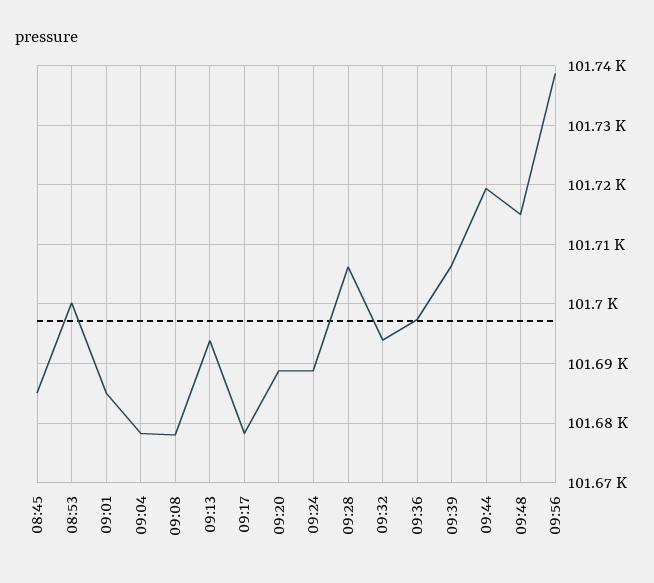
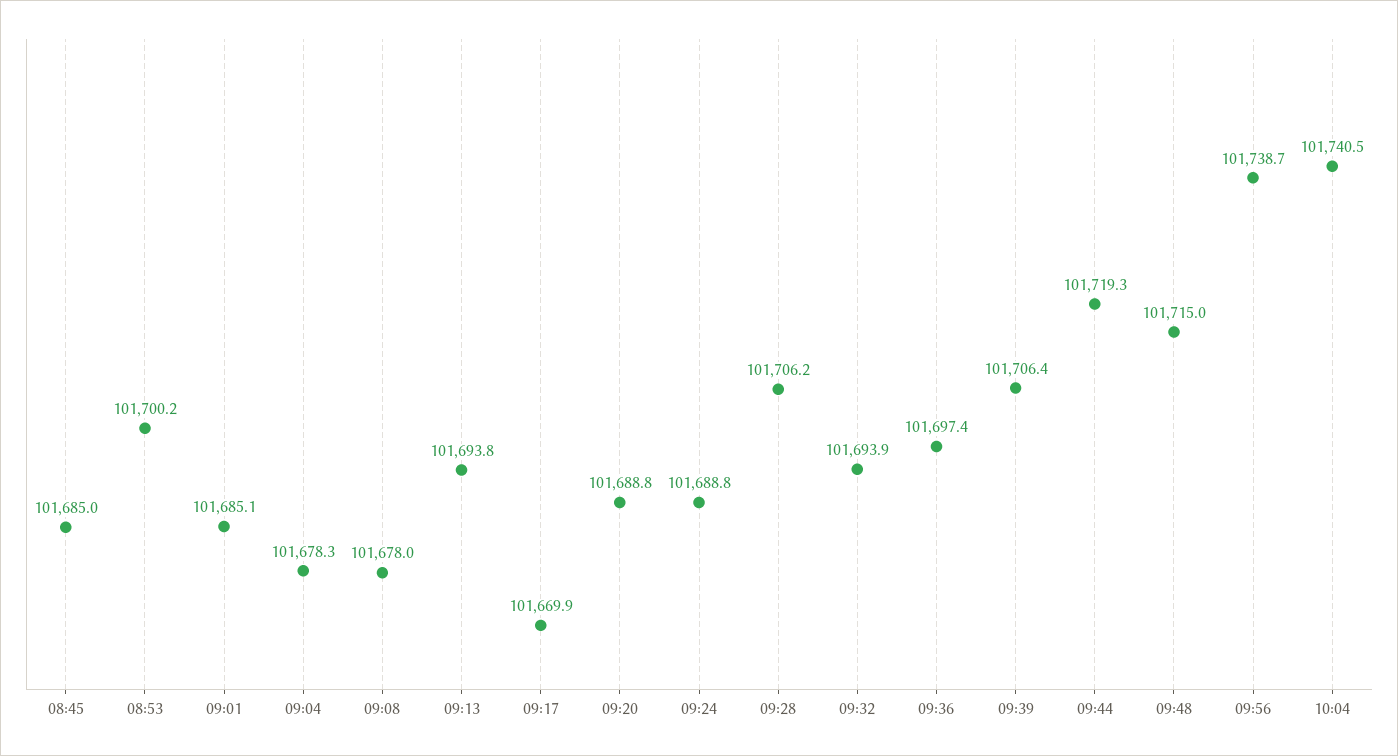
09:17: 101678 -> 101669.9
10:04: none -> 101740.5

